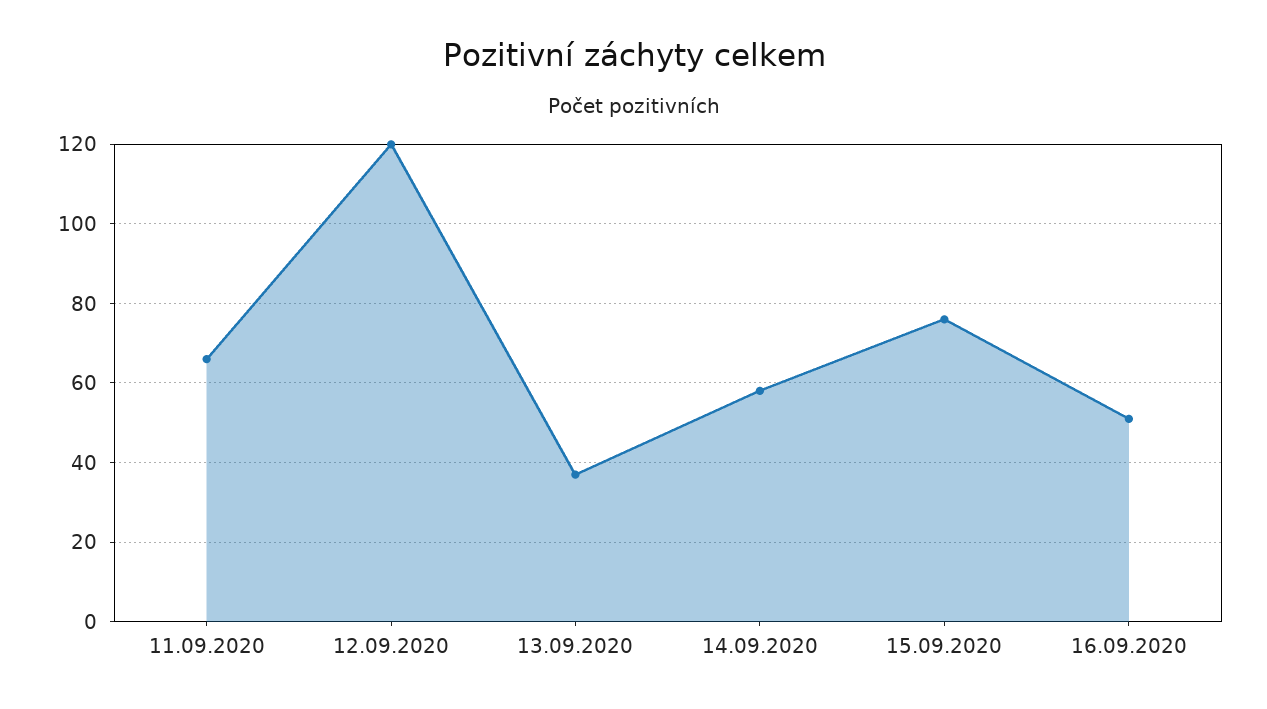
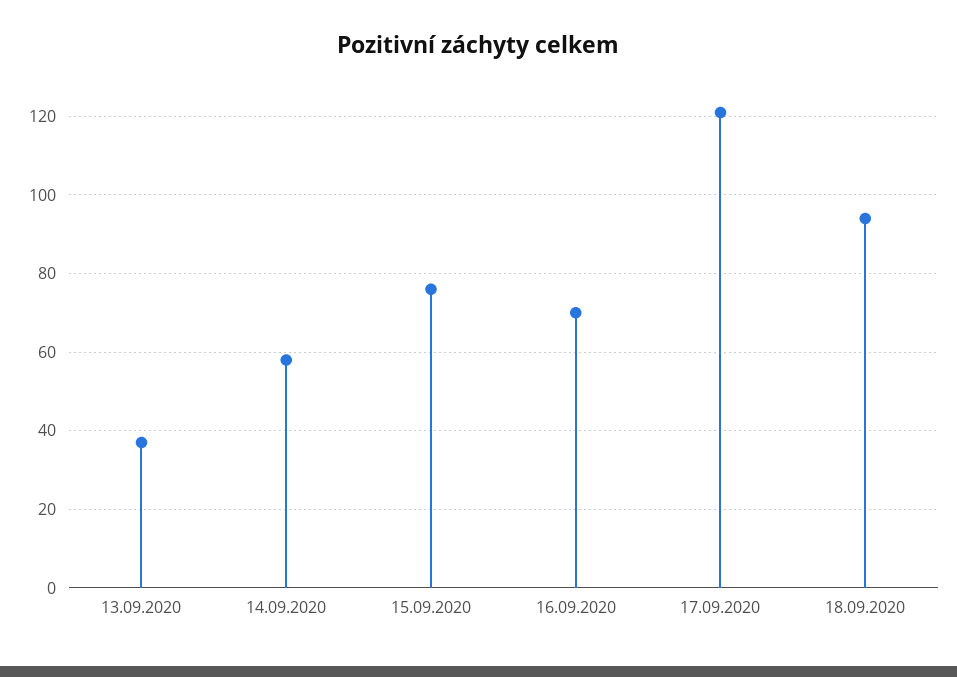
11.09.2020: 65 -> none
12.09.2020: 120 -> none
16.09.2020: 50 -> 70
17.09.2020: none -> 120
18.09.2020: none -> 95

